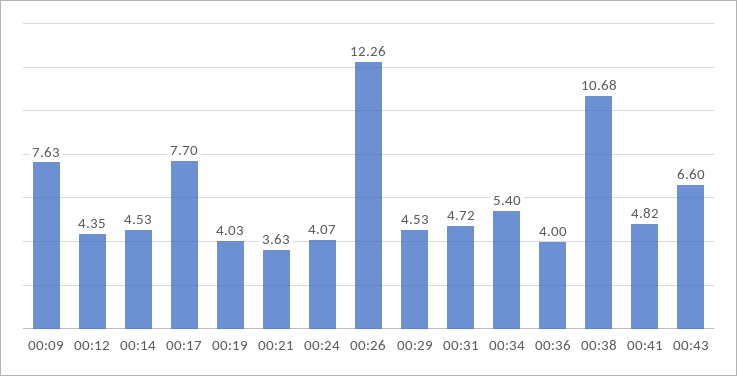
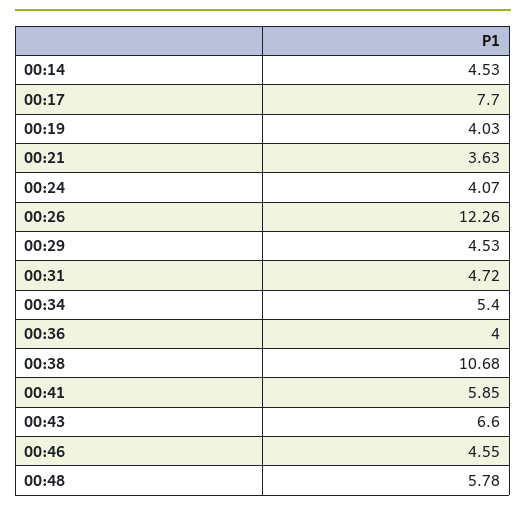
00:09: 7.63 -> none
00:12: 4.35 -> none
00:41: 4.82 -> 5.85
00:46: none -> 4.55
00:48: none -> 5.78

